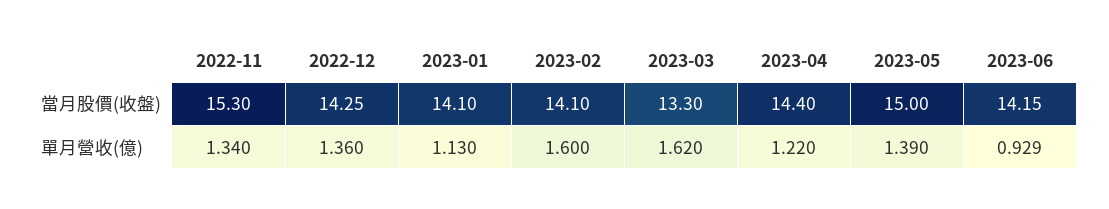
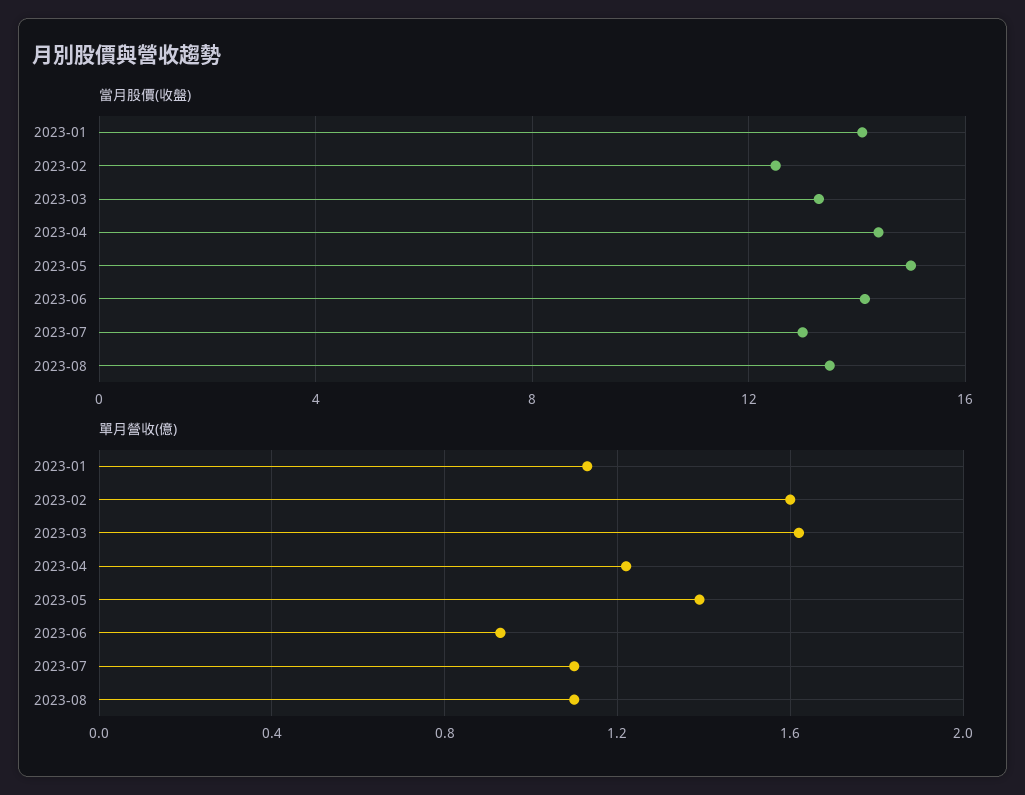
當月股價(收盤), 2022-11: 15.3 -> none
當月股價(收盤), 2022-12: 14.25 -> none
當月股價(收盤), 2023-02: 14.1 -> 12.5
單月營收(億), 2022-11: 1.34 -> none
單月營收(億), 2022-12: 1.36 -> none
當月股價(收盤), 2023-07: none -> 13
當月股價(收盤), 2023-08: none -> 13.5
單月營收(億), 2023-07: none -> 1.1
單月營收(億), 2023-08: none -> 1.1

